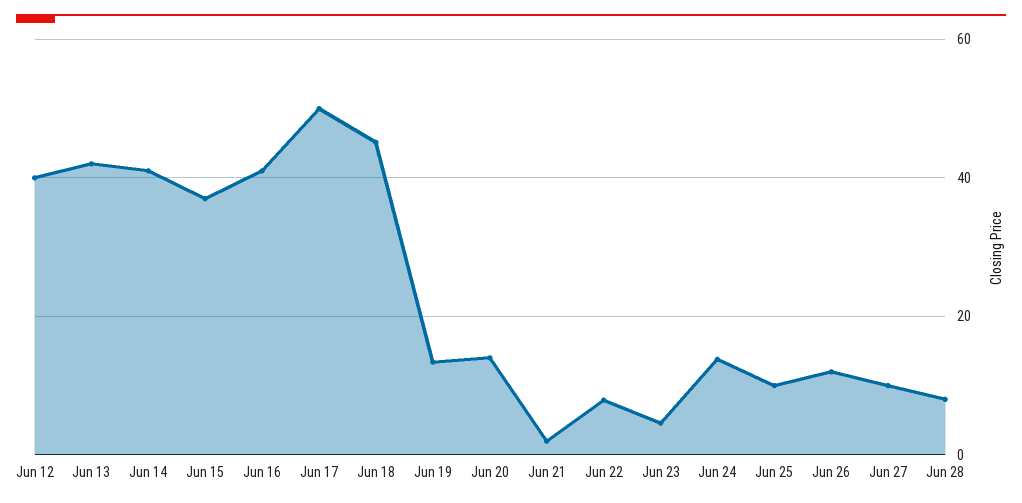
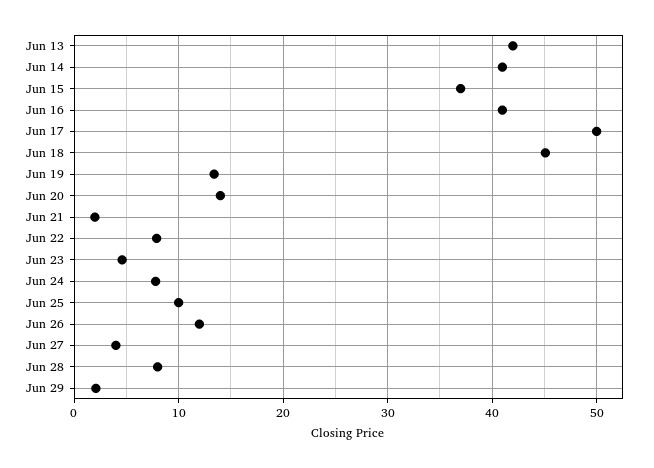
Jun 12: 40 -> none
Jun 24: 14 -> 8
Jun 27: 10 -> 4
Jun 29: none -> 2

